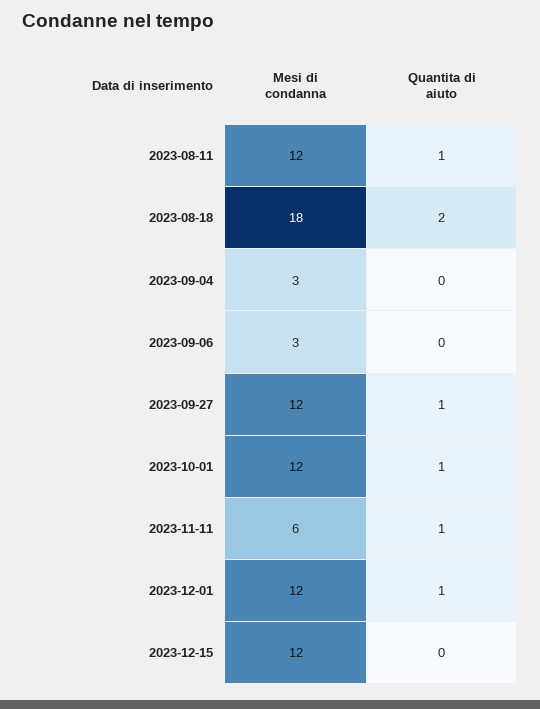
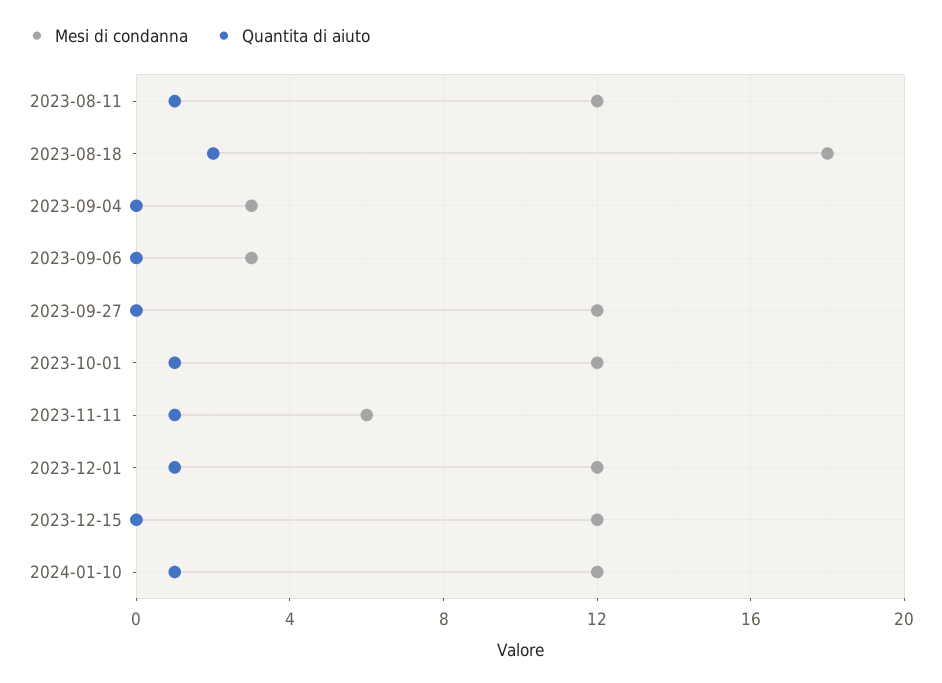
Quantita di aiuto, 2023-09-27: 1 -> 0
Mesi di condanna, 2024-01-10: none -> 12
Quantita di aiuto, 2024-01-10: none -> 1

